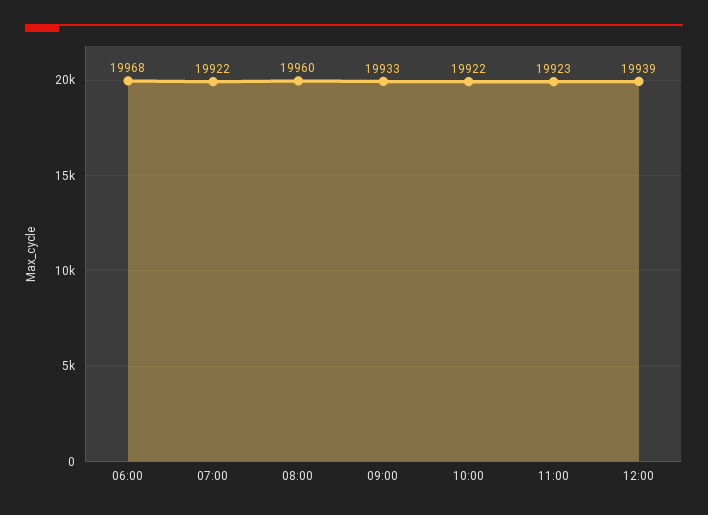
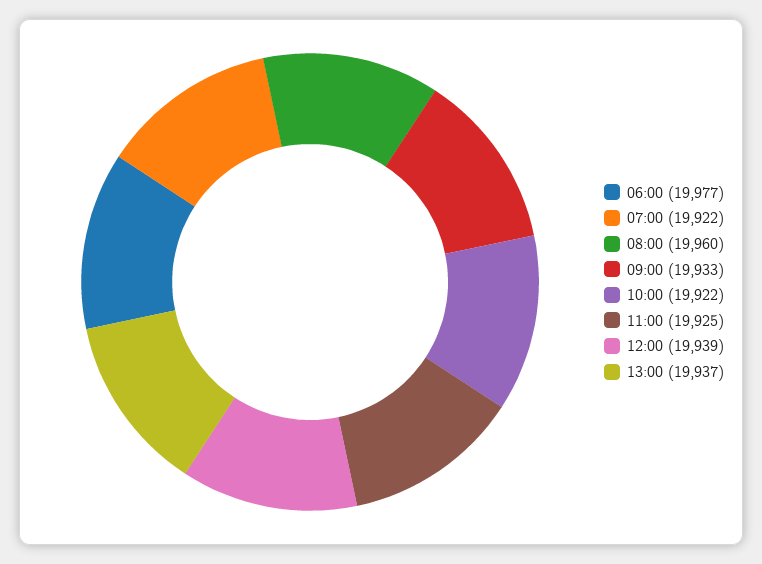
06:00: 19968 -> 19977
11:00: 19923 -> 19925
13:00: none -> 19937

